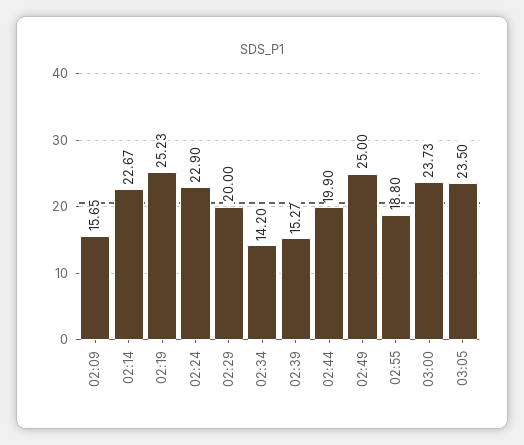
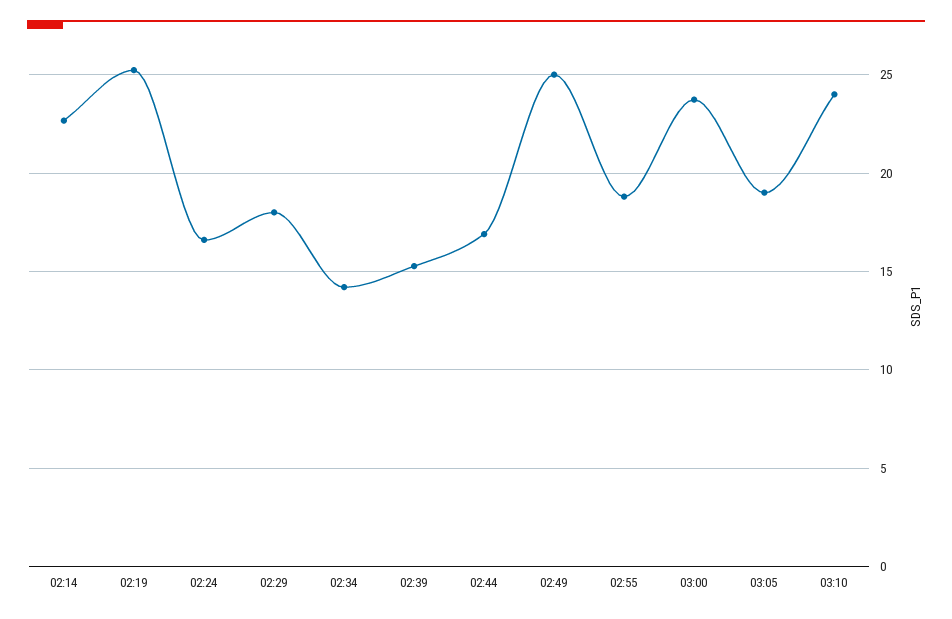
02:09: 15.65 -> none
02:24: 22.9 -> 16.5
02:29: 20 -> 18
02:44: 19.9 -> 17
03:05: 23.5 -> 19
03:10: none -> 24

